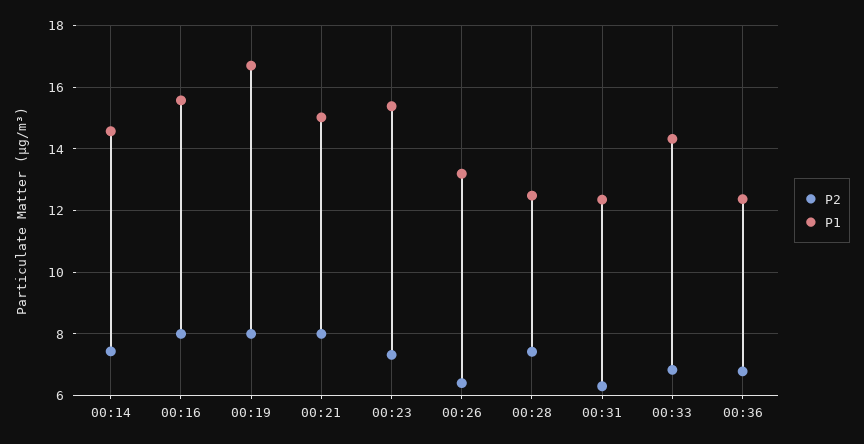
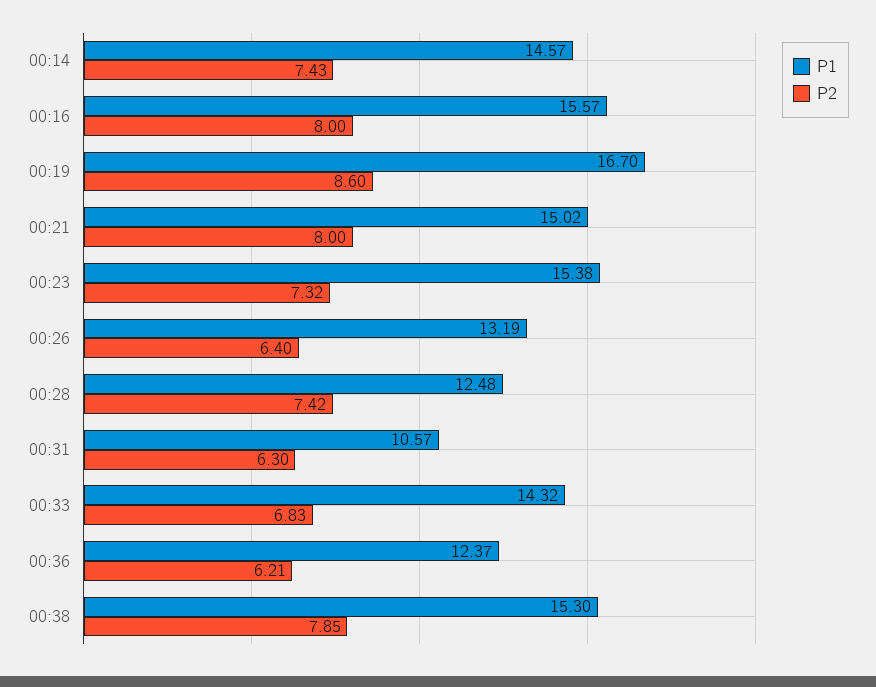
P2, 00:19: 8 -> 8.6
P1, 00:31: 12.4 -> 10.57
P2, 00:36: 6.8 -> 6.21
P1, 00:38: none -> 15.3
P2, 00:38: none -> 7.85

